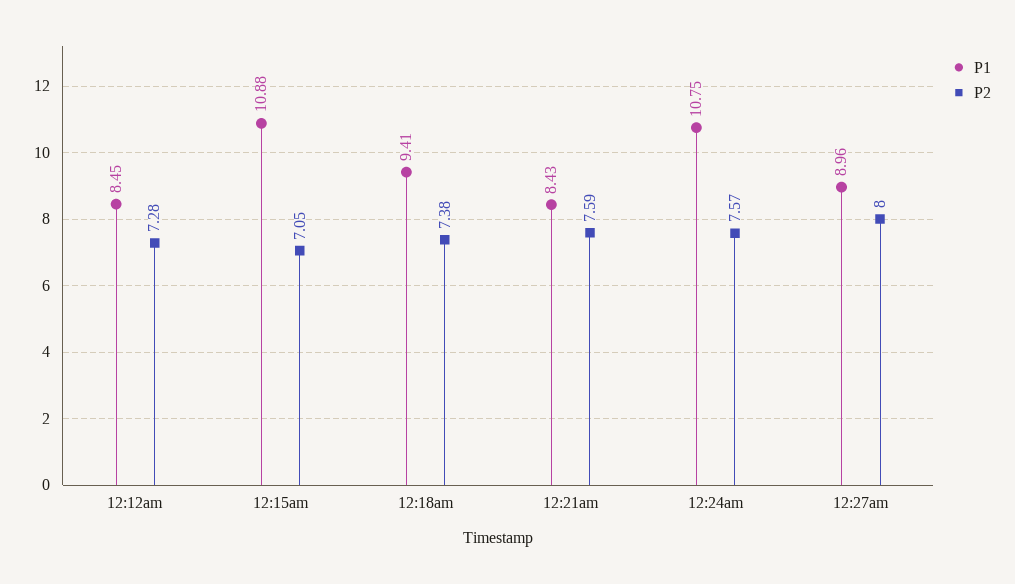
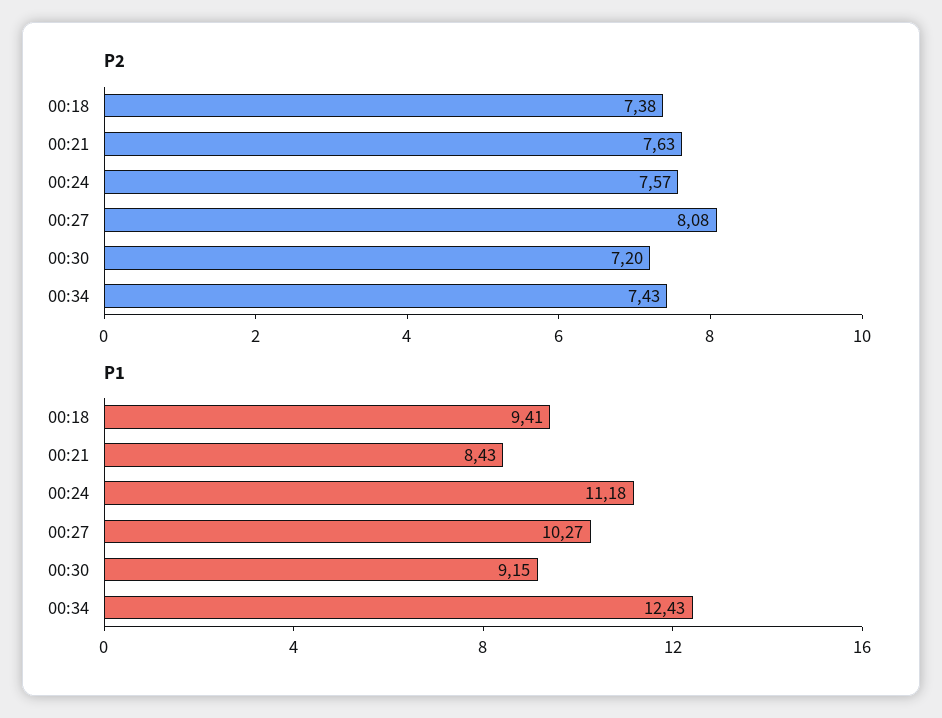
P1, 12:12am: 8.45 -> none
P2, 12:12am: 7.28 -> none
P1, 12:15am: 10.88 -> none
P2, 12:15am: 7.05 -> none
P2, 12:21am: 7.59 -> 7.63
P1, 12:24am: 10.75 -> 11.18
P1, 12:27am: 8.96 -> 10.27
P2, 12:27am: 8 -> 8.08
P2, 00:30: none -> 7.2
P2, 00:34: none -> 7.43
P1, 00:30: none -> 9.15
P1, 00:34: none -> 12.43

